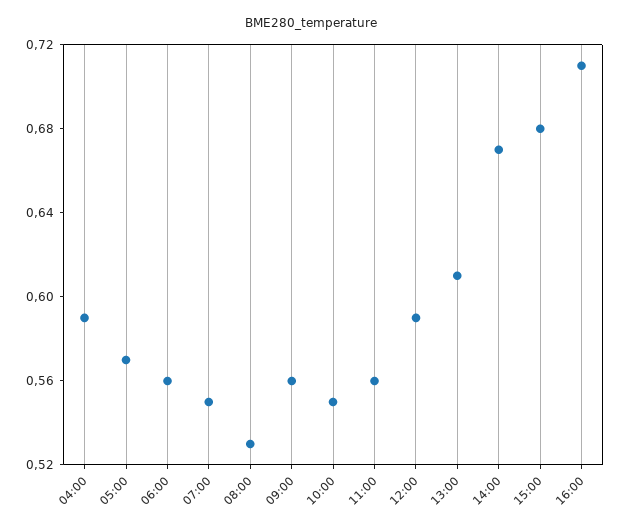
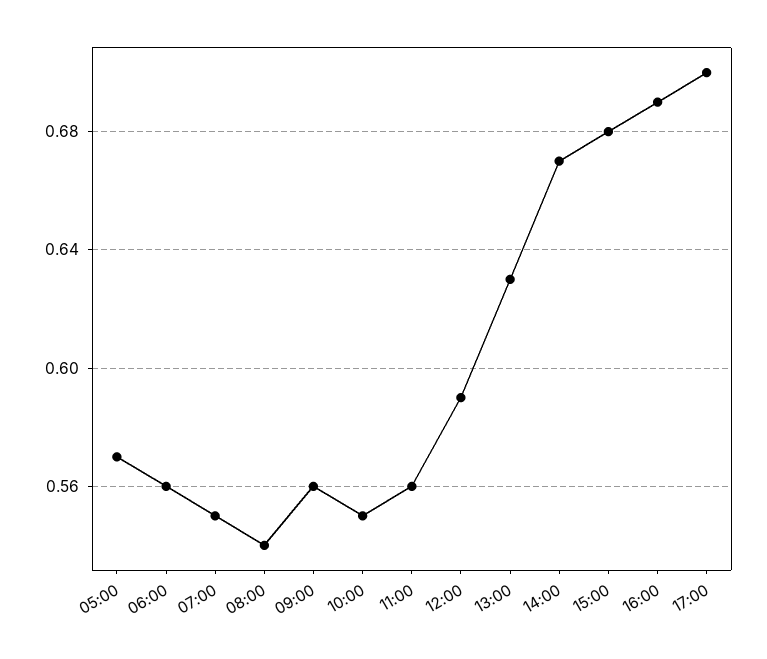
04:00: 0.59 -> none
08:00: 0.53 -> 0.54
13:00: 0.61 -> 0.63
16:00: 0.71 -> 0.69
17:00: none -> 0.7

